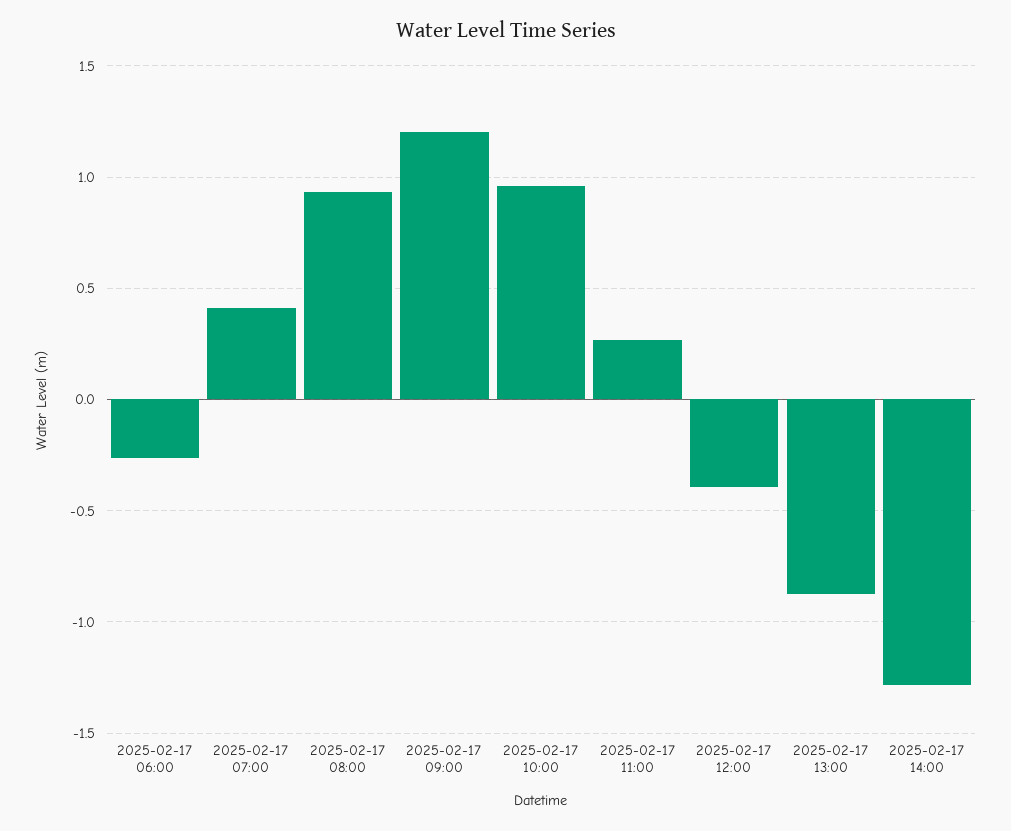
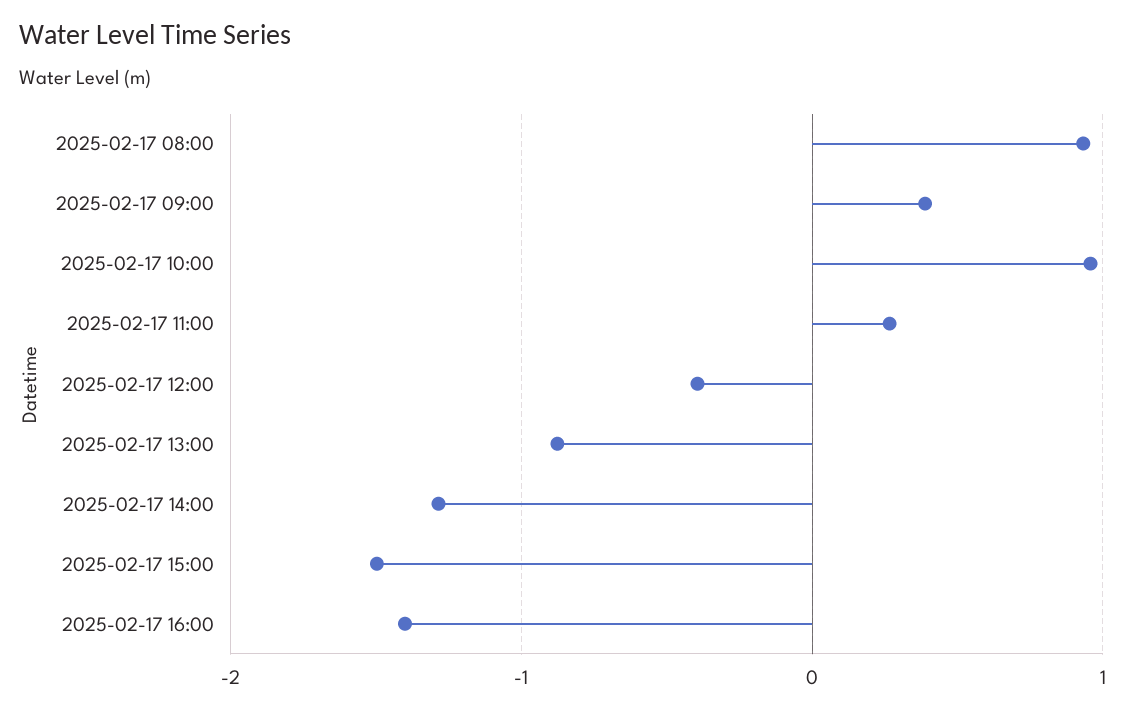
2025-02-17 06:00: -0.25 -> none
2025-02-17 07:00: 0.4 -> none
2025-02-17 09:00: 1.2 -> 0.4
2025-02-17 15:00: none -> -1.5
2025-02-17 16:00: none -> -1.4

